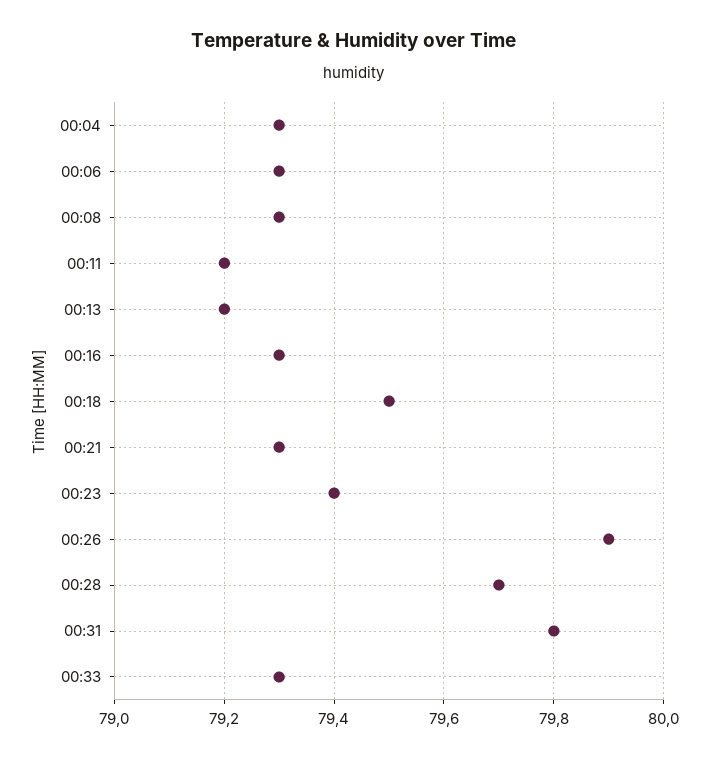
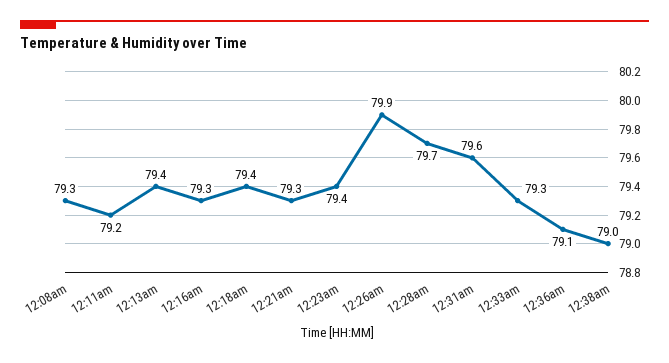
00:04: 79.3 -> none
00:06: 79.3 -> none
00:13: 79.2 -> 79.4
00:18: 79.5 -> 79.4
00:31: 79.8 -> 79.6
12:36am: none -> 79.1
12:38am: none -> 79

